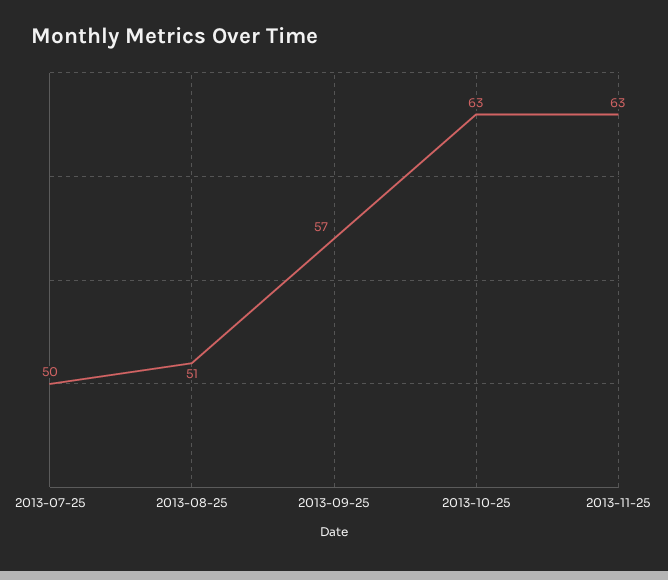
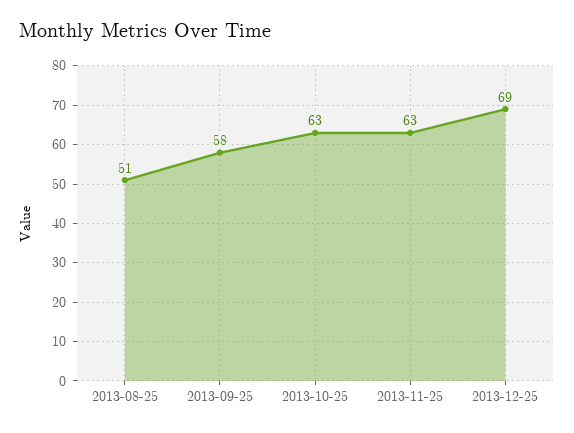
2013-07-25: 50 -> none
2013-09-25: 57 -> 58
2013-12-25: none -> 69

